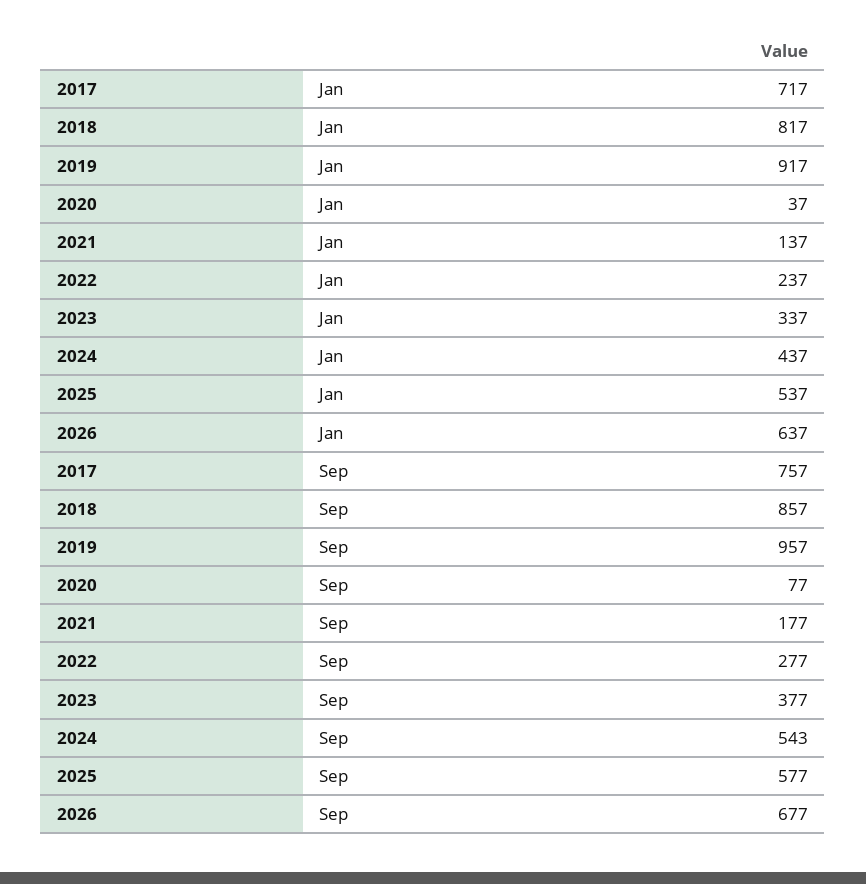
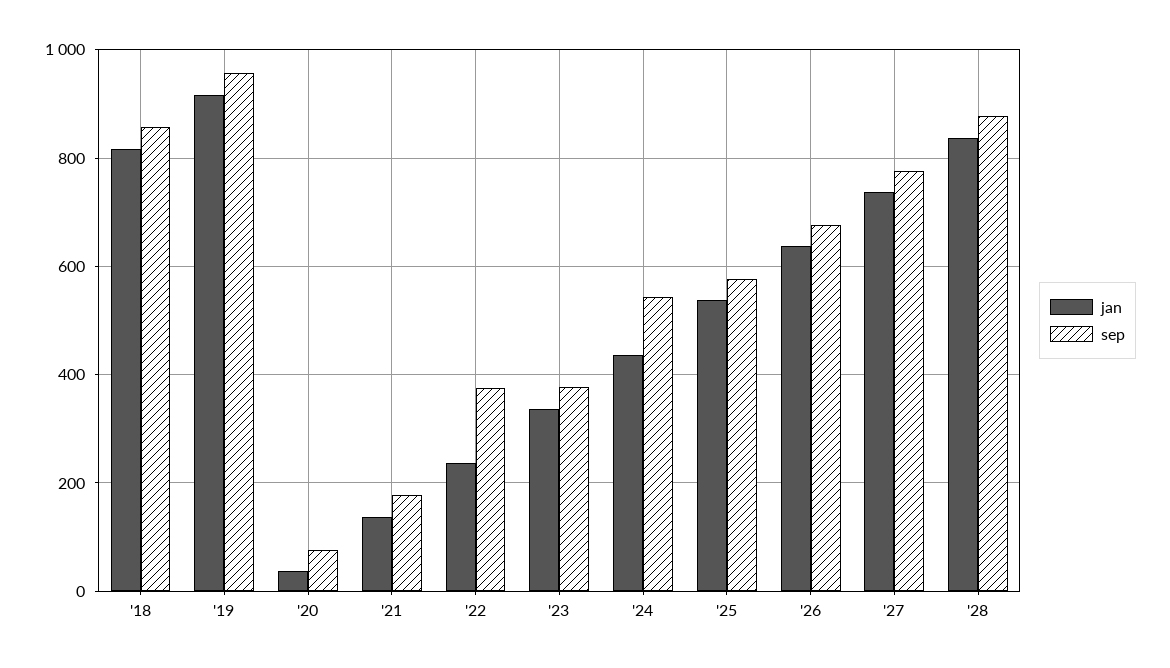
Jan, 2017: 717 -> none
Sep, 2017: 757 -> none
Sep, 2022: 277 -> 380
Jan, '27: none -> 740
Sep, '27: none -> 780
Jan, '28: none -> 840
Sep, '28: none -> 880

